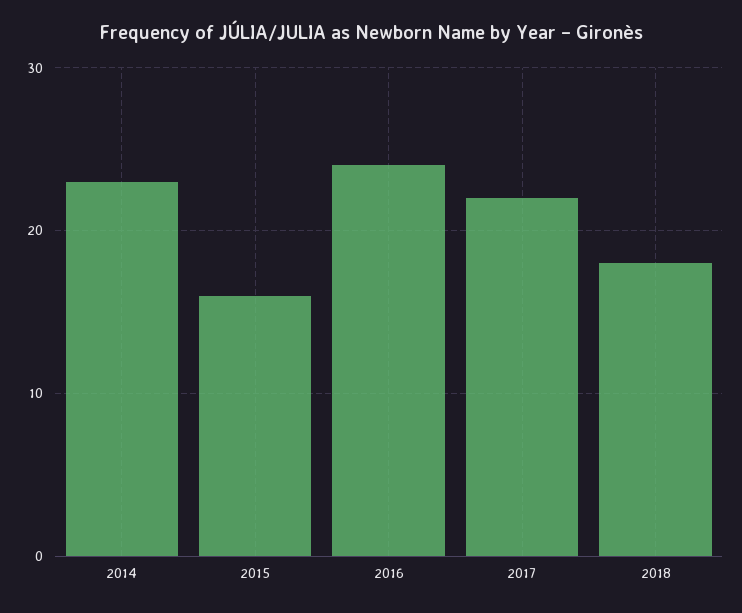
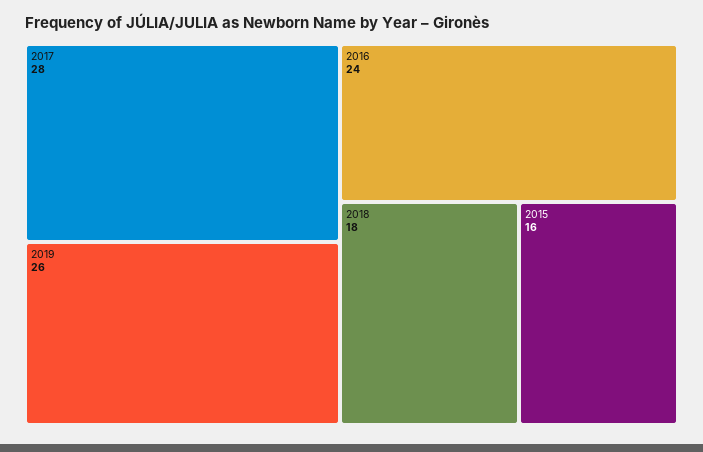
2014: 23 -> none
2017: 22 -> 28
2019: none -> 26

